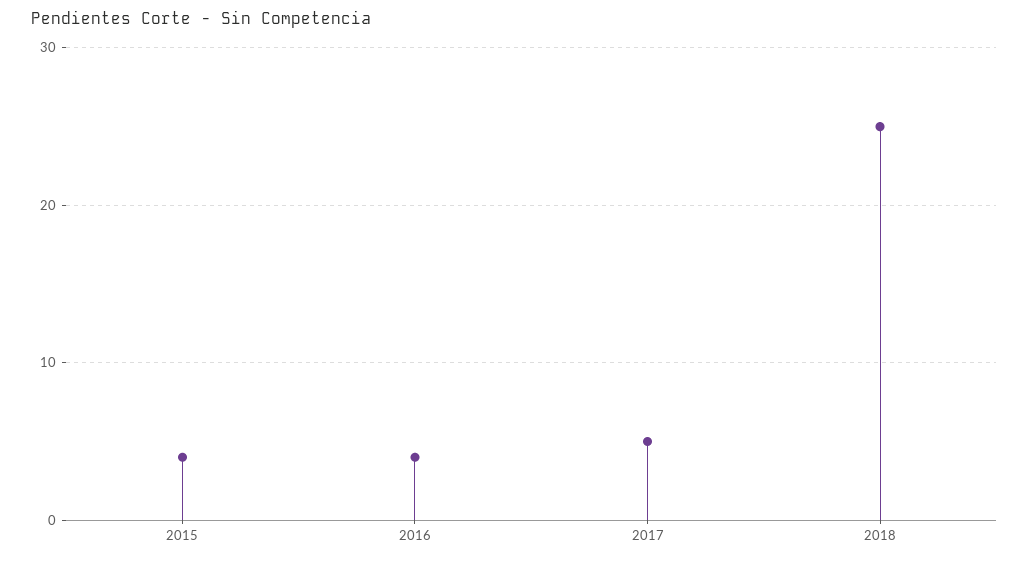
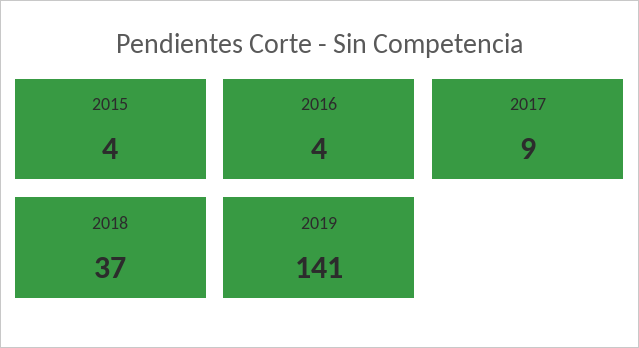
2017: 5 -> 9
2018: 25 -> 37
2019: none -> 141

